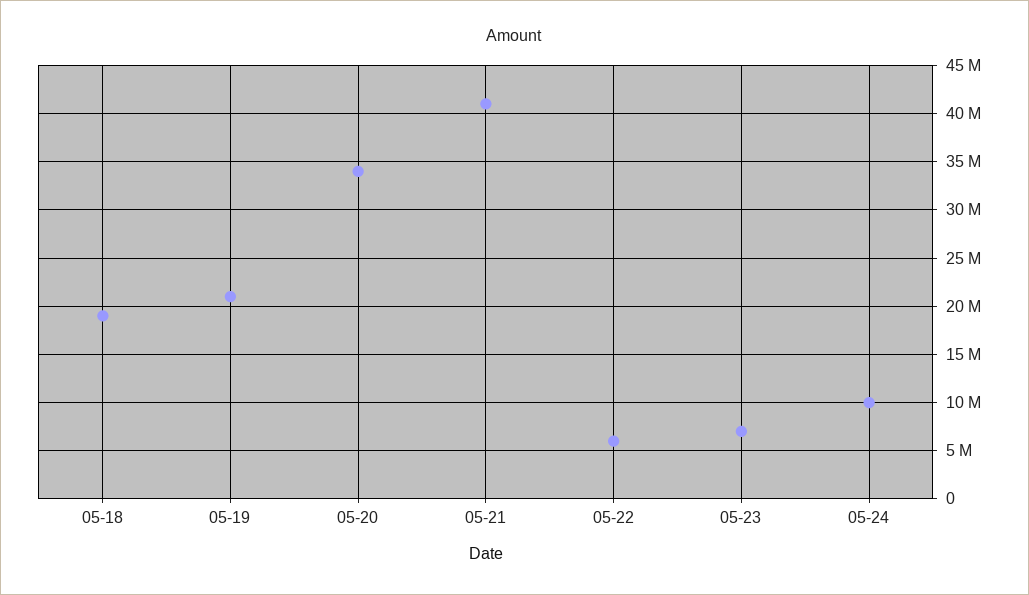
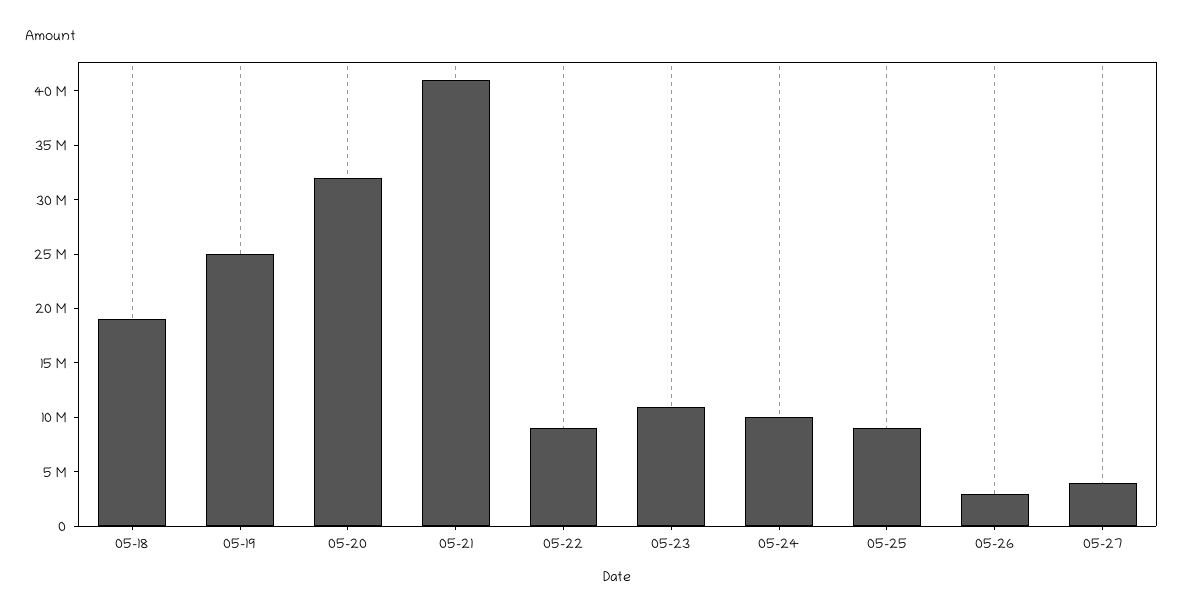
05-19: 21000000 -> 25000000
05-20: 34000000 -> 32000000
05-22: 6000000 -> 9000000
05-23: 7000000 -> 11000000
05-25: none -> 9000000
05-26: none -> 3000000
05-27: none -> 4000000

